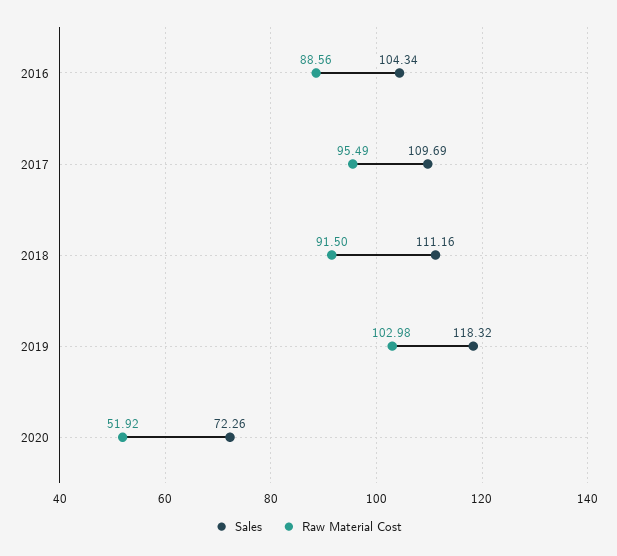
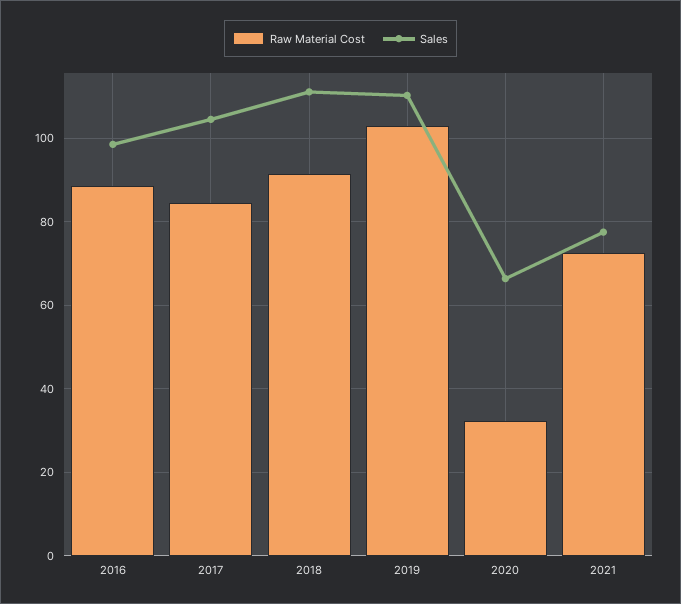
Sales, 2016: 104.34 -> 98
Sales, 2017: 109.69 -> 104
Raw Material Cost, 2017: 95.49 -> 84
Sales, 2019: 118.32 -> 110
Sales, 2020: 72.26 -> 66
Raw Material Cost, 2020: 51.92 -> 32
Raw Material Cost, 2021: none -> 72
Sales, 2021: none -> 78

